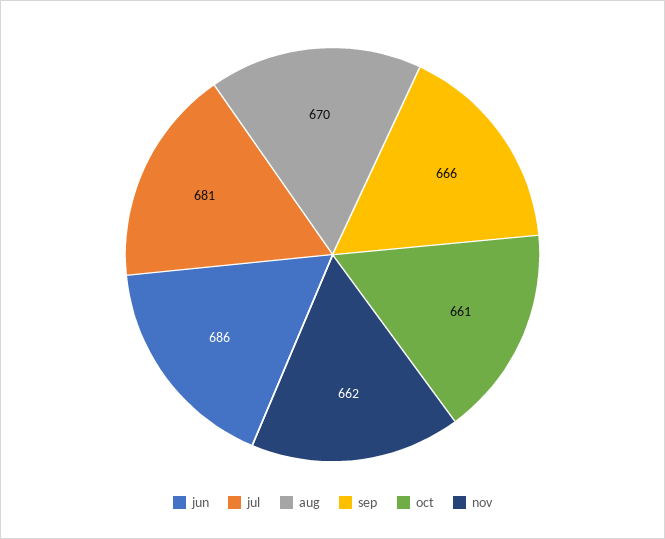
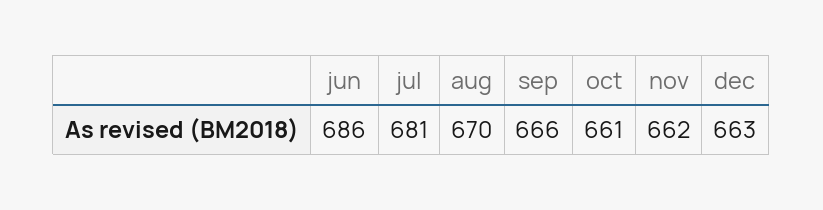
dec: none -> 663

